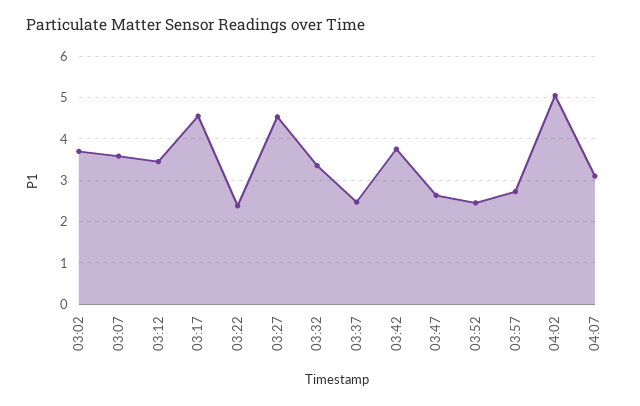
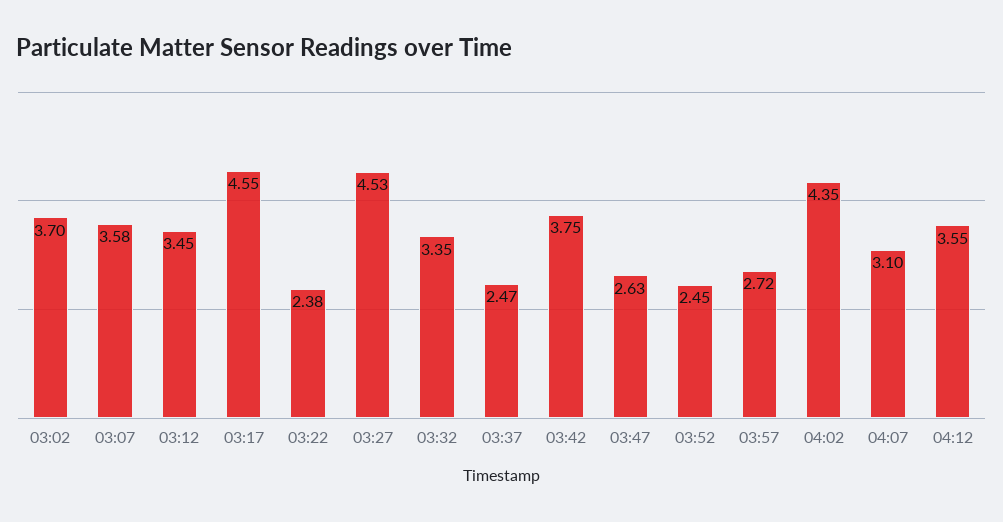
04:02: 5 -> 4.35
04:12: none -> 3.55

